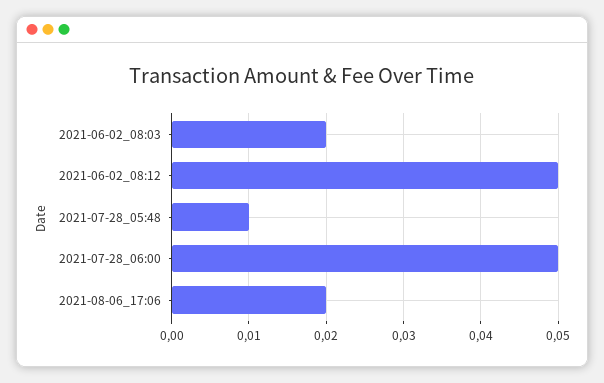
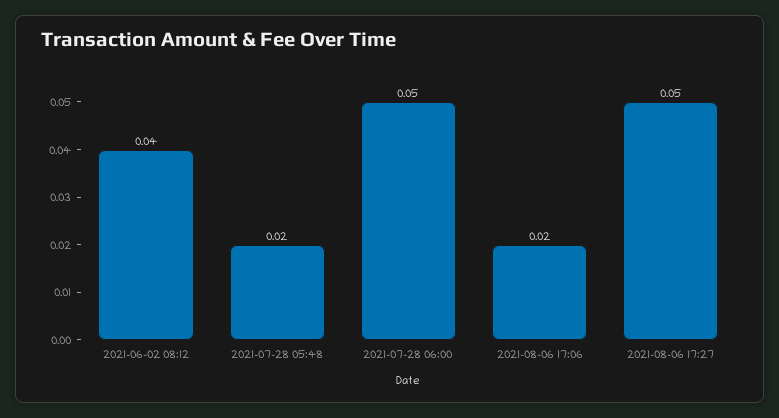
2021-06-02_08:03: 0.02 -> none
2021-06-02_08:12: 0.05 -> 0.04
2021-07-28_05:48: 0.01 -> 0.02
2021-08-06 17:27: none -> 0.05

